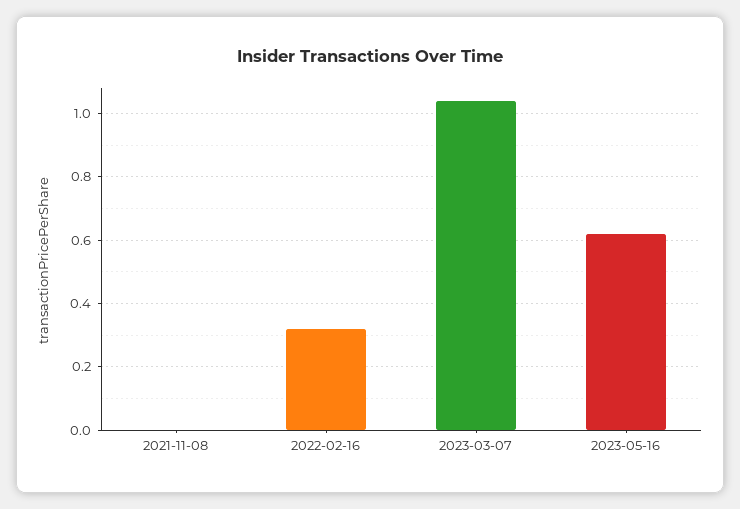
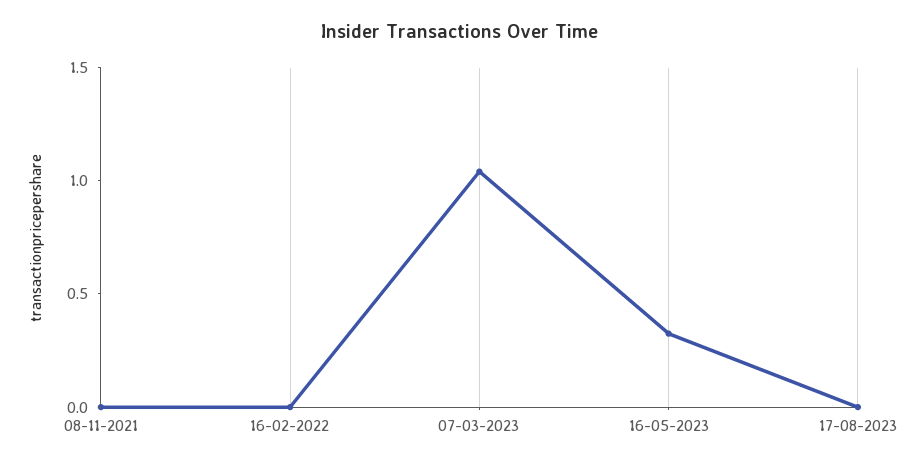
2022-02-16: 0.32 -> 0
2023-05-16: 0.62 -> 0.3
17-08-2023: none -> 0

